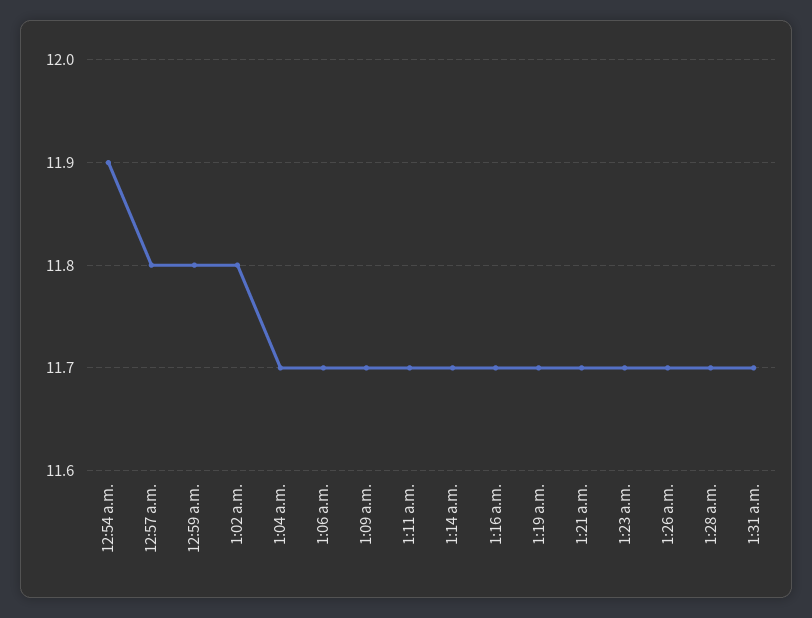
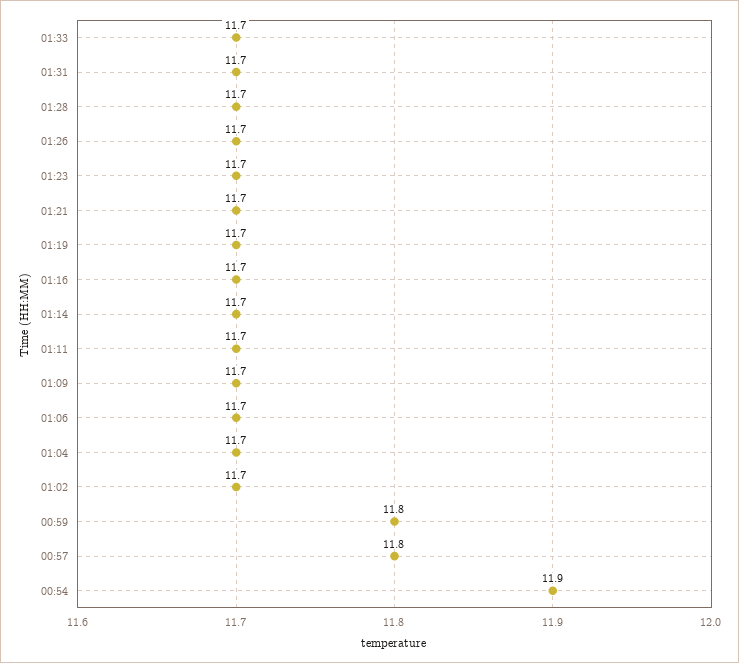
1:02 a.m.: 11.8 -> 11.7
01:33: none -> 11.7

